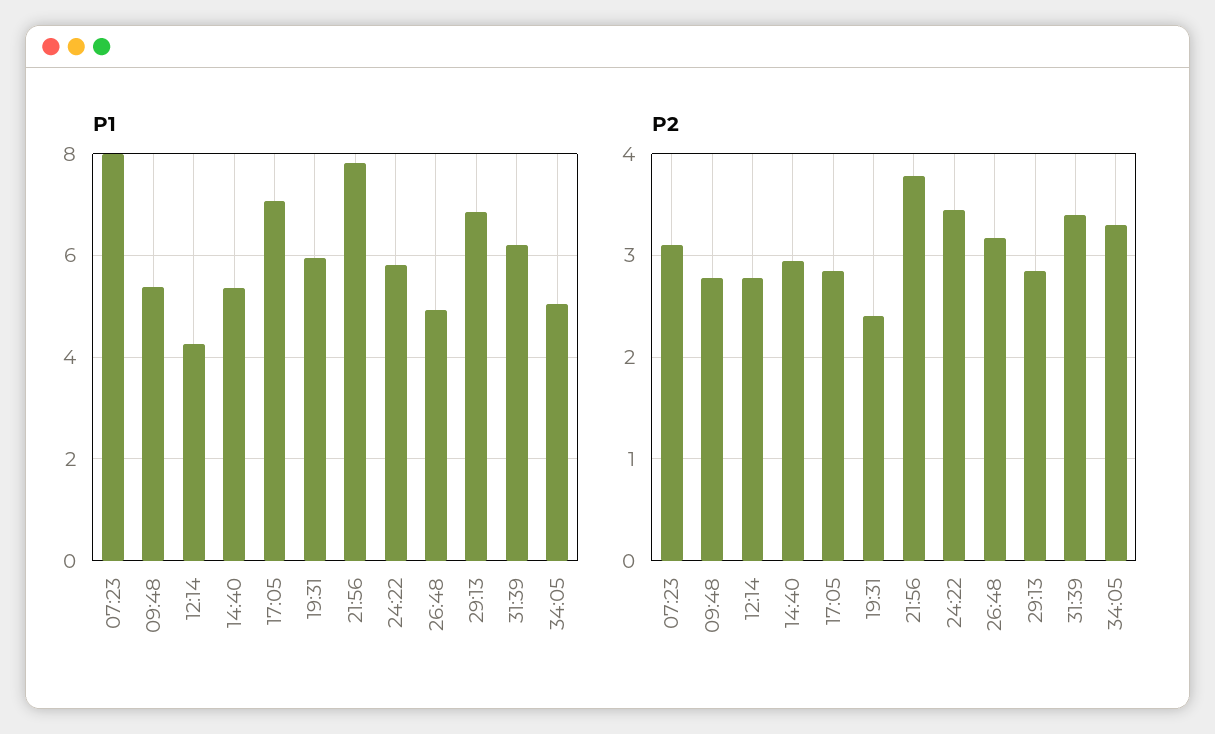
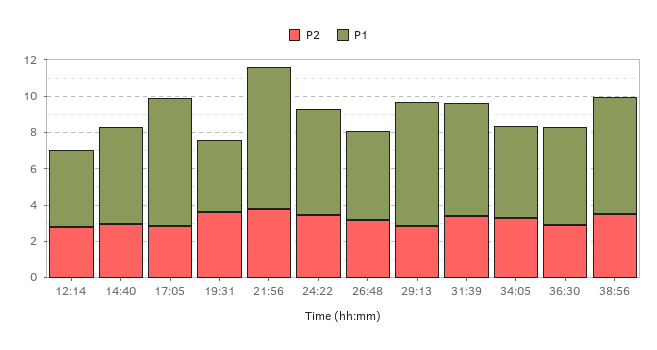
P1, 07:23: 8 -> none
P1, 09:48: 5.4 -> none
P1, 19:31: 6 -> 4
P2, 07:23: 3.1 -> none
P2, 09:48: 2.8 -> none
P2, 19:31: 2.4 -> 3.5
P2, 36:30: none -> 3
P1, 36:30: none -> 5.5
P2, 38:56: none -> 3.5
P1, 38:56: none -> 6.5

